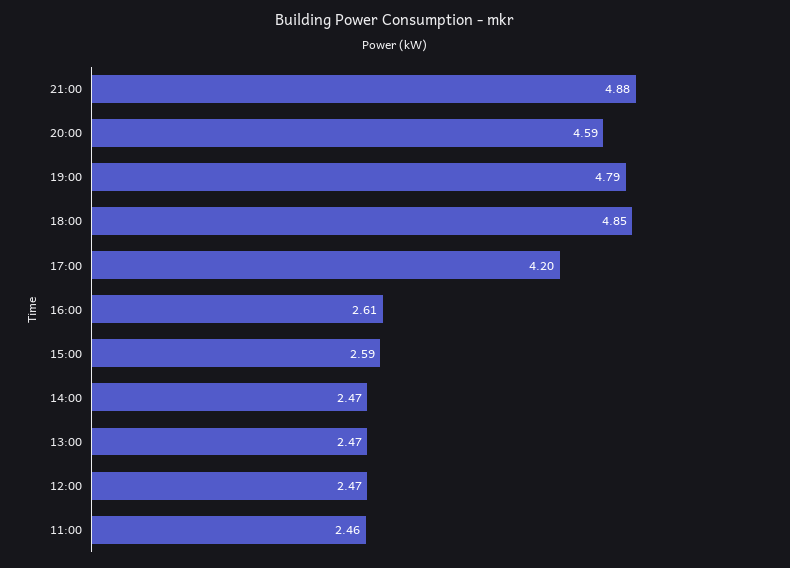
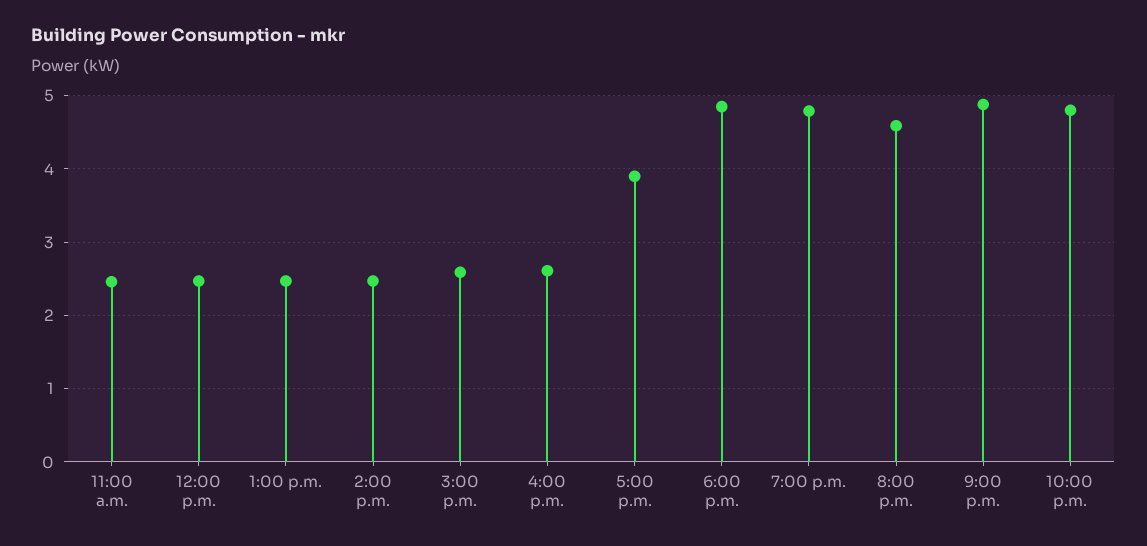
17:00: 4.2 -> 3.9
10:00 p.m.: none -> 4.8

